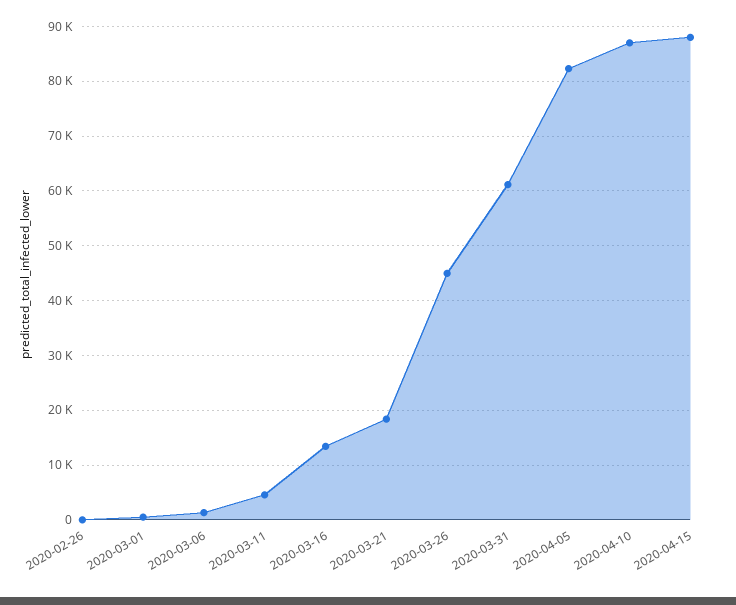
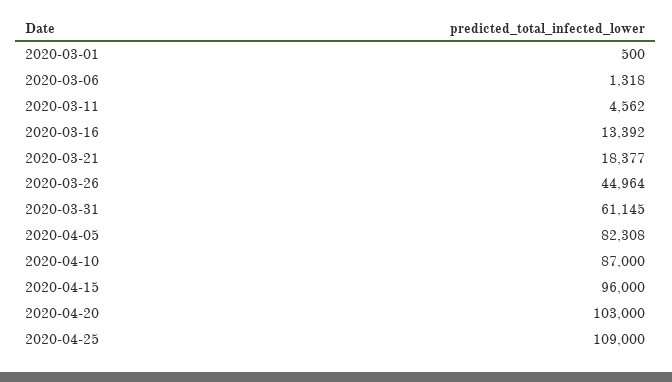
2020-02-26: 0 -> none
2020-04-15: 88000 -> 96000
2020-04-20: none -> 103000
2020-04-25: none -> 109000

